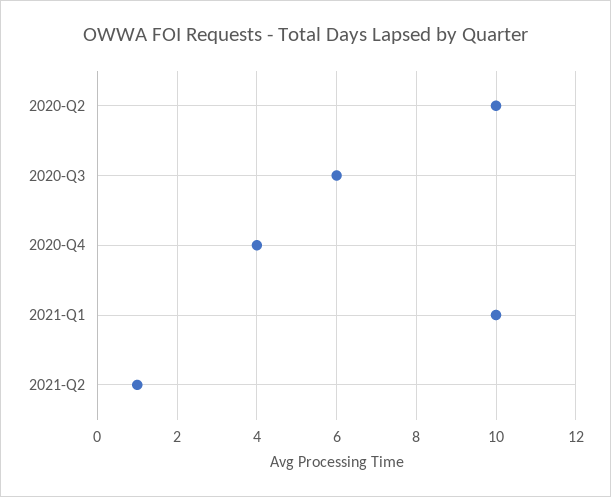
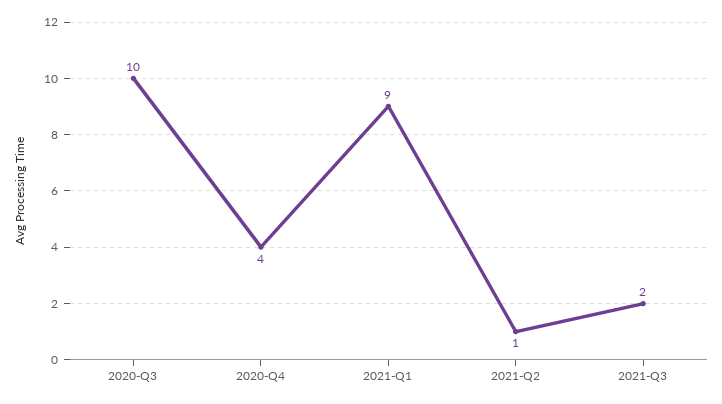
2020-Q2: 10 -> none
2020-Q3: 6 -> 10
2021-Q1: 10 -> 9
2021-Q3: none -> 2

